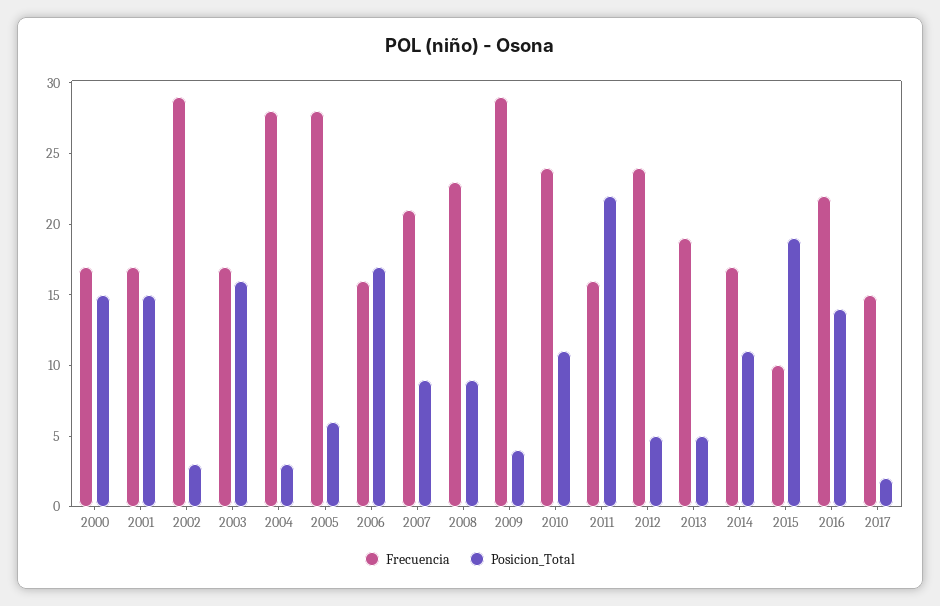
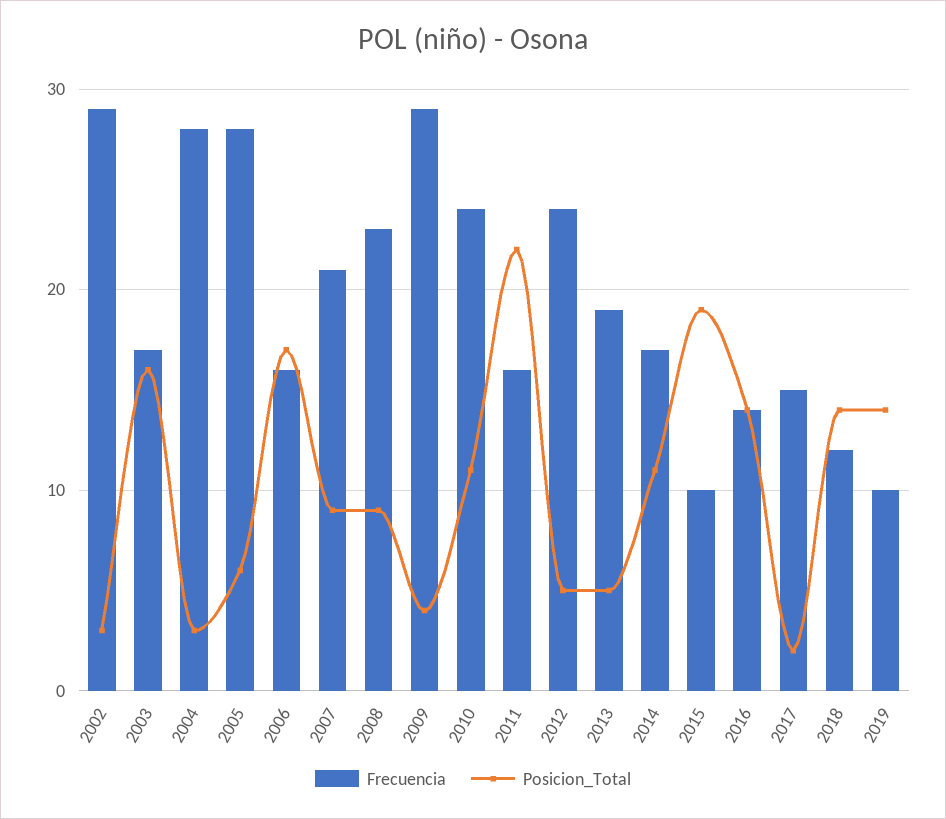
Frecuencia, 2000: 17 -> none
Posicion_Total, 2000: 15 -> none
Frecuencia, 2001: 17 -> none
Posicion_Total, 2001: 15 -> none
Frecuencia, 2016: 22 -> 14
Frecuencia, 2018: none -> 12
Posicion_Total, 2018: none -> 14
Frecuencia, 2019: none -> 10
Posicion_Total, 2019: none -> 14

